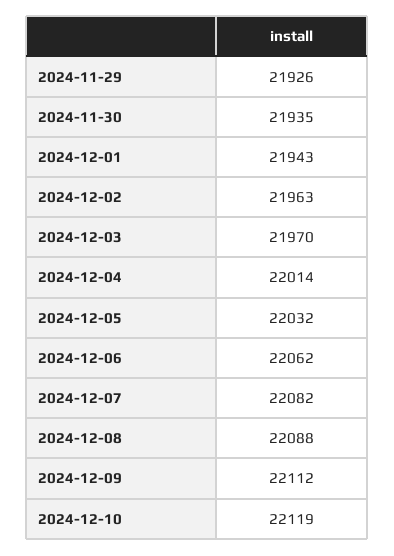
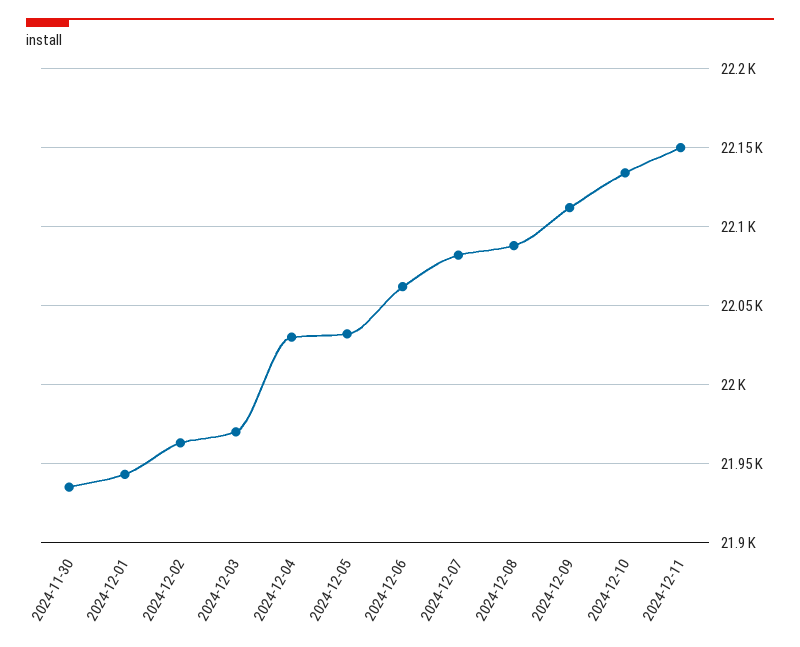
2024-11-29: 21926 -> none
2024-12-04: 22014 -> 22030
2024-12-10: 22119 -> 22135
2024-12-11: none -> 22150

